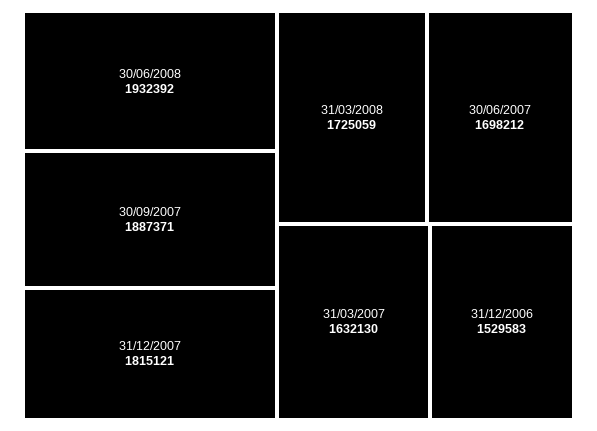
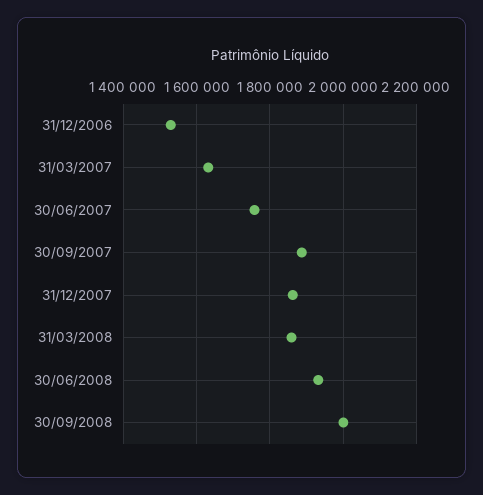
31/12/2007: 1815121 -> 1860000
31/03/2008: 1725059 -> 1860000
30/06/2007: 1698212 -> 1760000
30/09/2008: none -> 2000000

